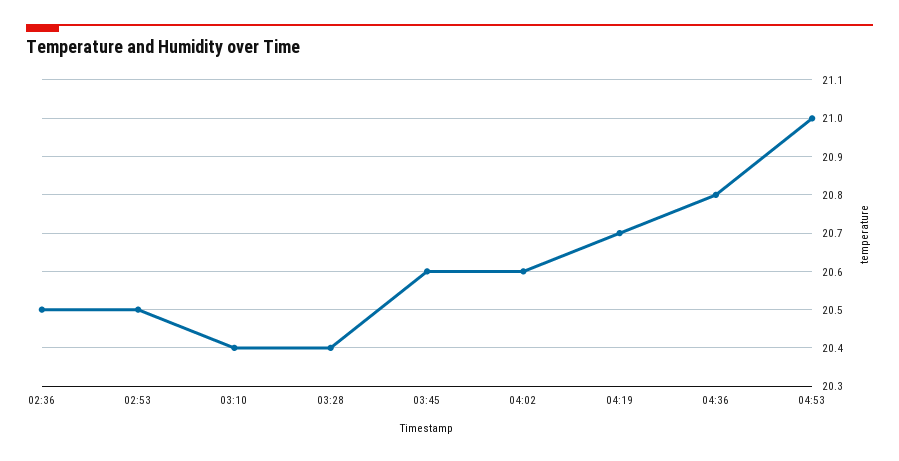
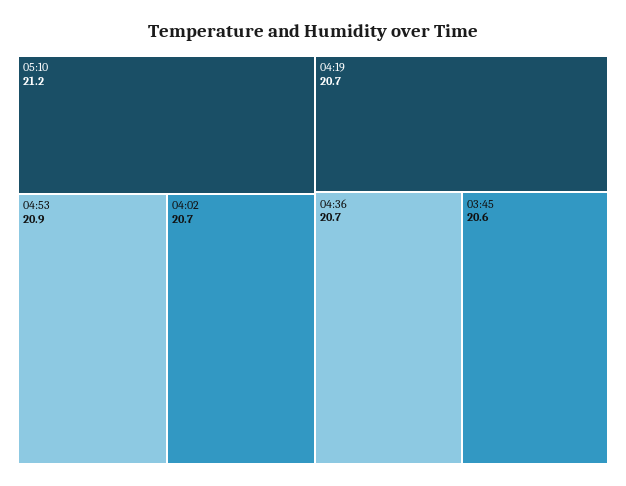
02:36: 20.5 -> none
02:53: 20.5 -> none
03:10: 20.4 -> none
03:28: 20.4 -> none
04:02: 20.6 -> 20.7
04:36: 20.8 -> 20.7
04:53: 21 -> 20.9
05:10: none -> 21.2

